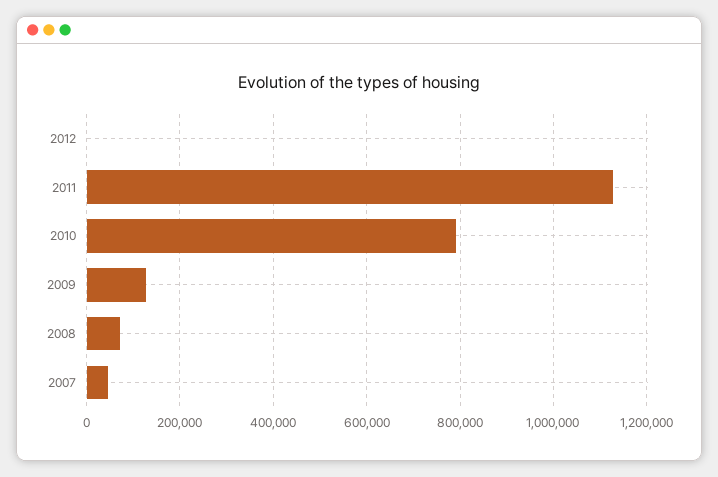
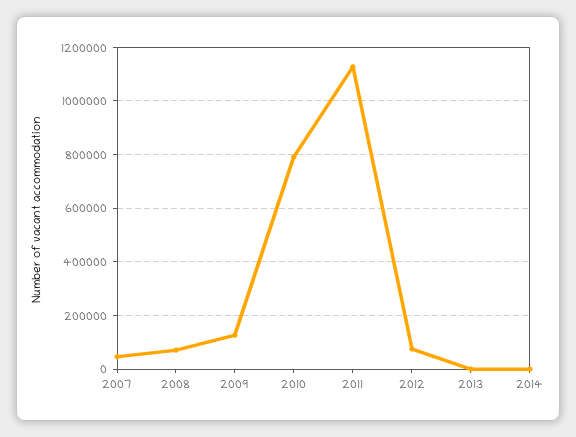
2012: 0 -> 75000
2013: none -> 0
2014: none -> 0

